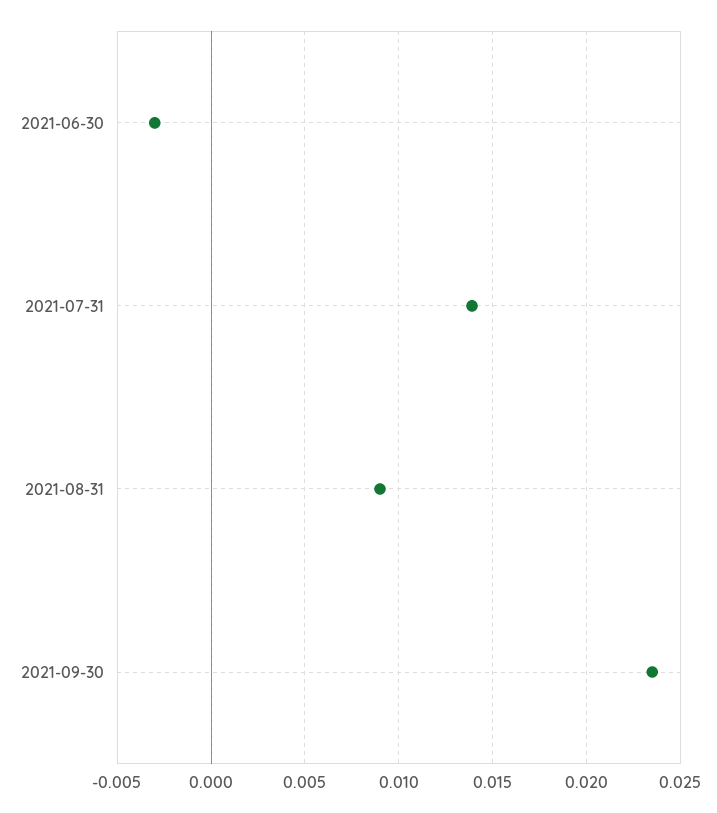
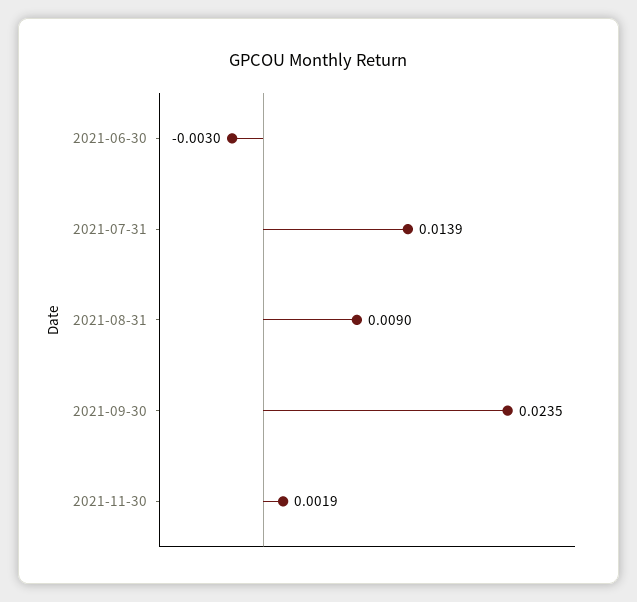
2021-11-30: none -> 0.0019

